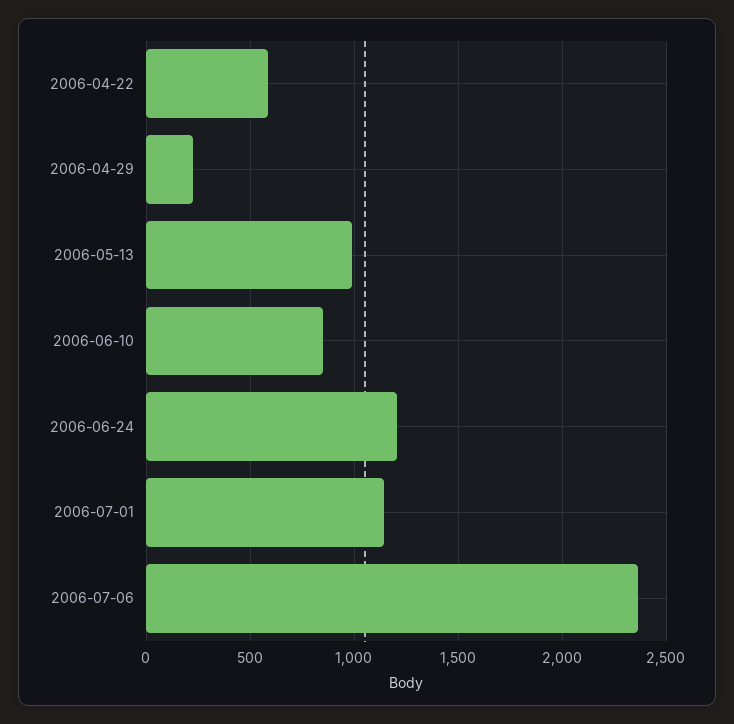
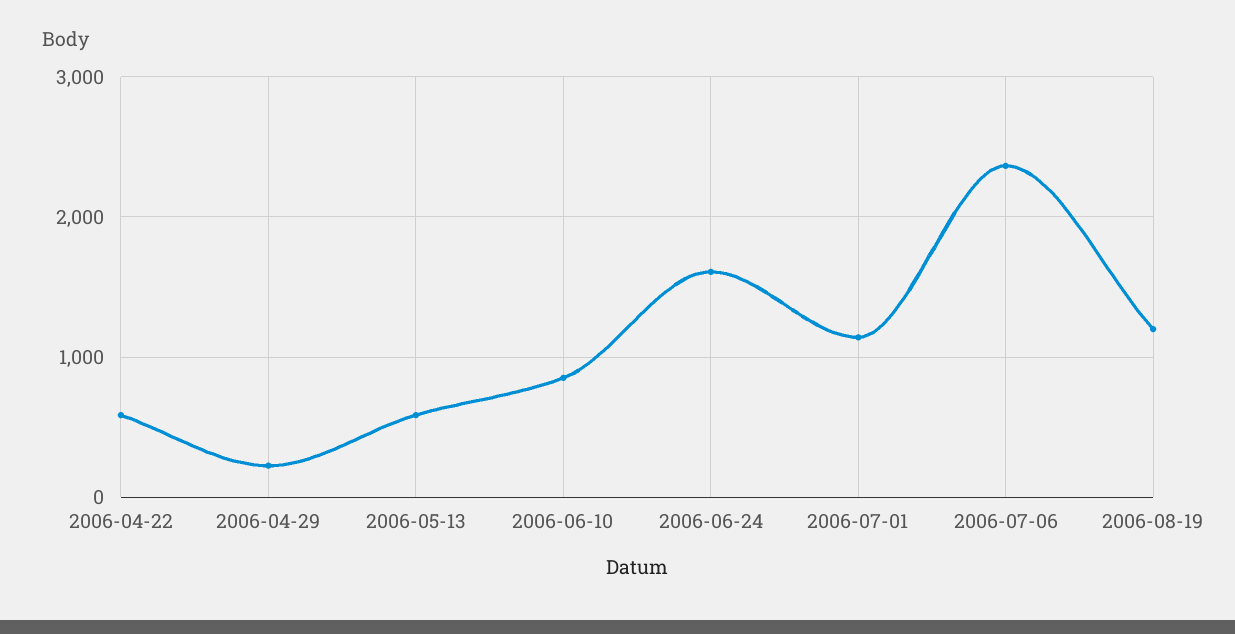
2006-05-13: 1000 -> 600
2006-06-24: 1200 -> 1600
2006-08-19: none -> 1200

